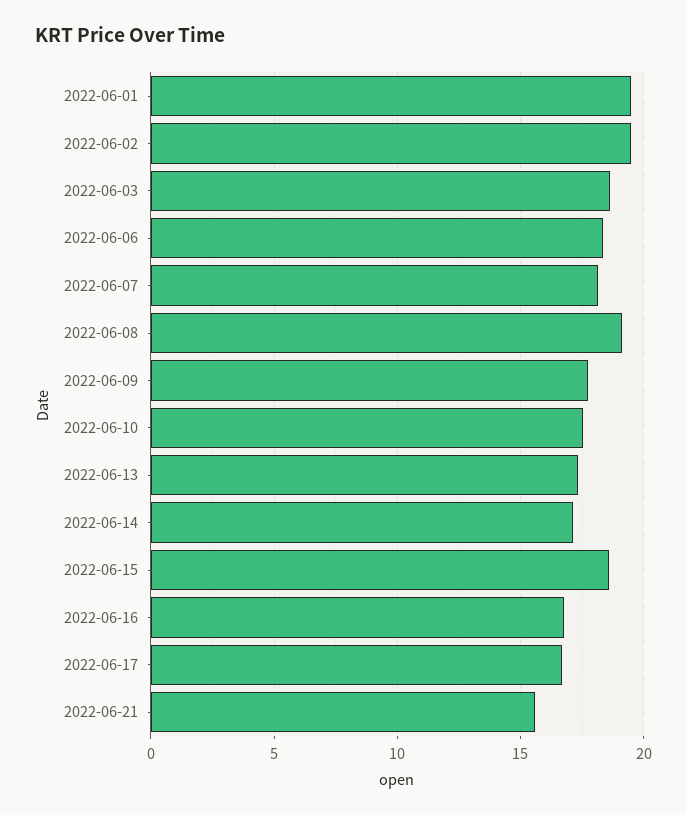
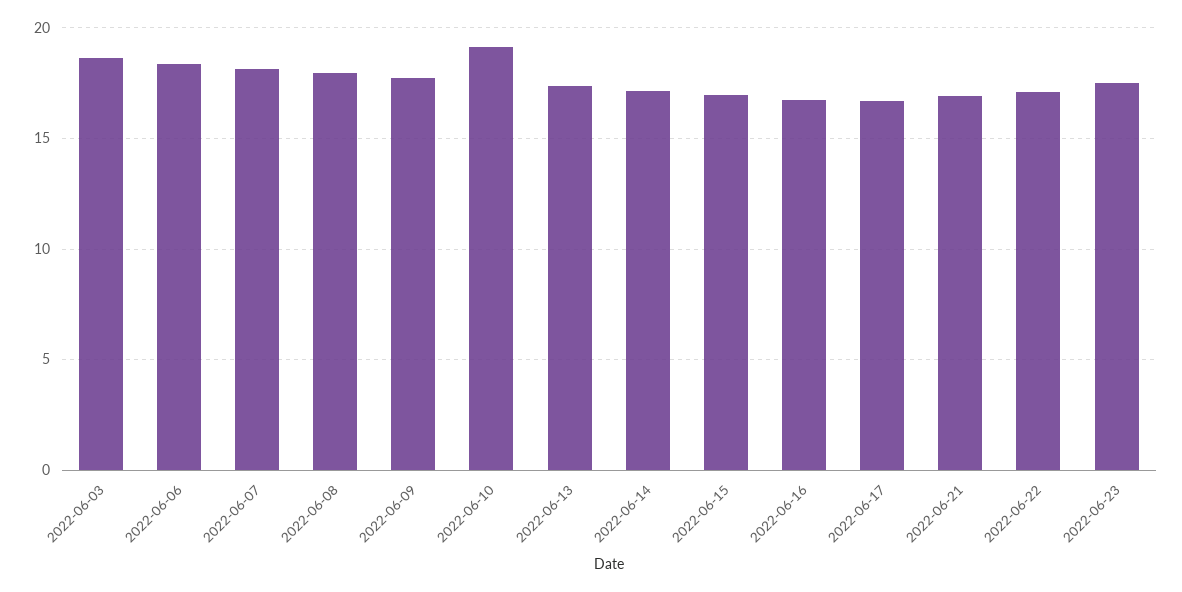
2022-06-01: 19.5 -> none
2022-06-02: 19.5 -> none
2022-06-08: 19 -> 18
2022-06-10: 17.5 -> 19
2022-06-15: 18.5 -> 17
2022-06-21: 15.5 -> 17
2022-06-22: none -> 17
2022-06-23: none -> 17.5

